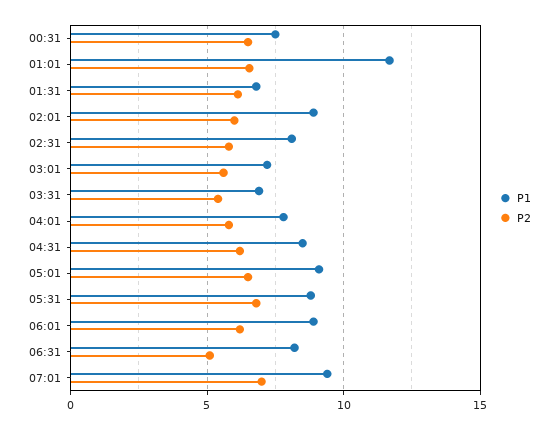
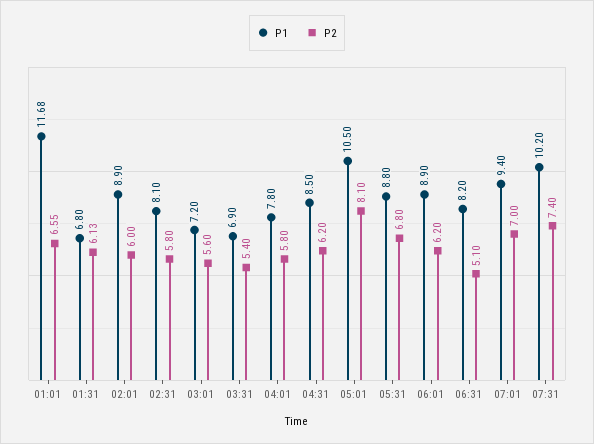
P1, 00:31: 7.5 -> none
P2, 00:31: 6.5 -> none
P1, 05:01: 9 -> 10.5
P2, 05:01: 6.5 -> 8.1
P1, 07:31: none -> 10.2
P2, 07:31: none -> 7.4

